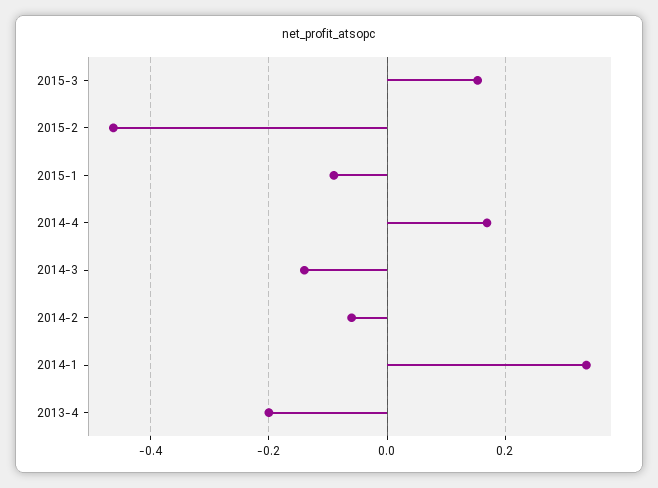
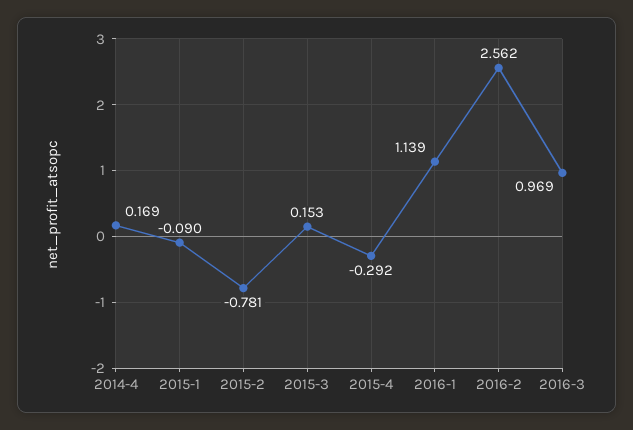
2015-2: -0.46 -> -0.781
2014-3: -0.14 -> none
2014-2: -0.06 -> none
2014-1: 0.34 -> none
2013-4: -0.2 -> none
2015-4: none -> -0.292
2016-1: none -> 1.139
2016-2: none -> 2.562
2016-3: none -> 0.969

